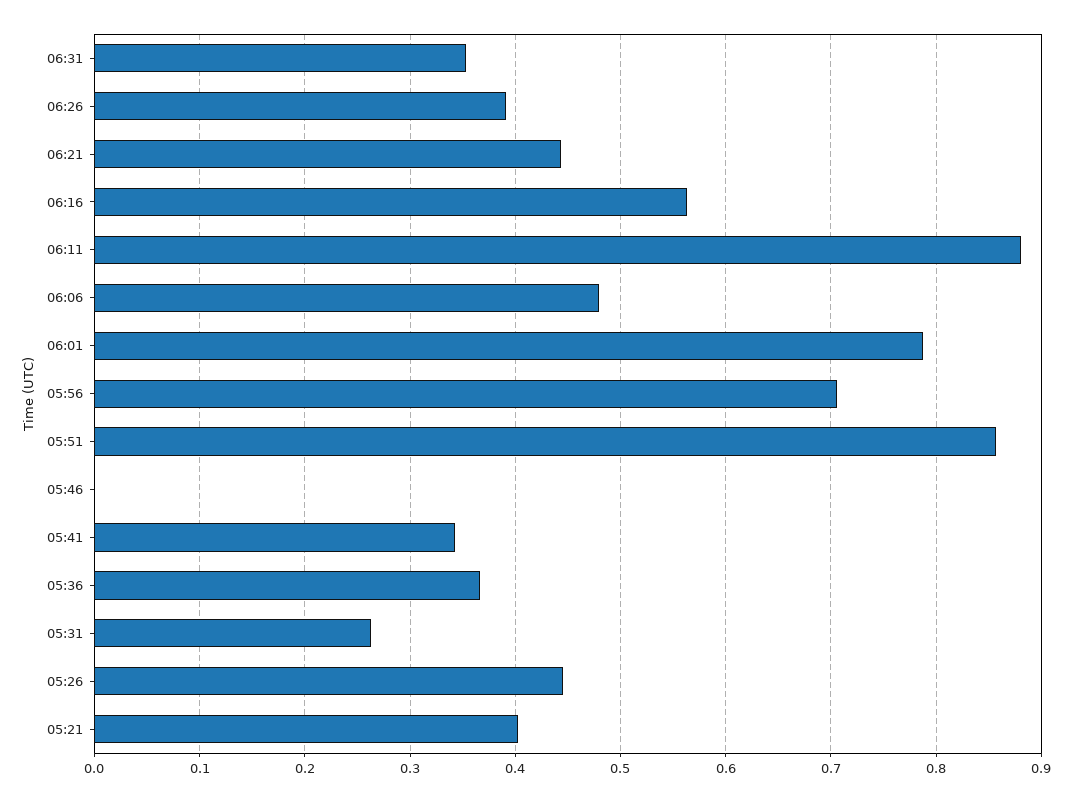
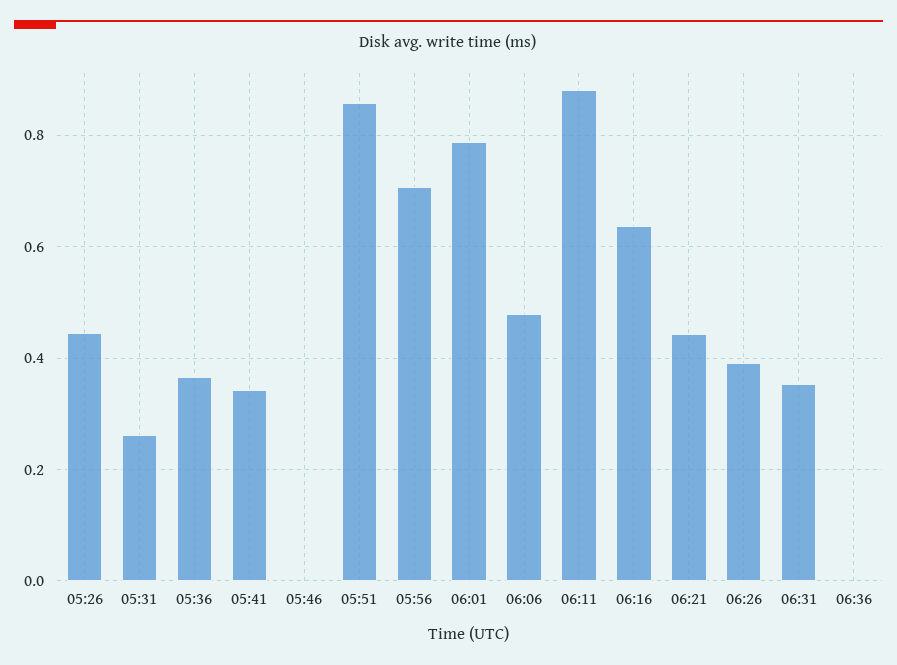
06:16: 0.56 -> 0.64
05:21: 0.4 -> none
06:36: none -> 0

